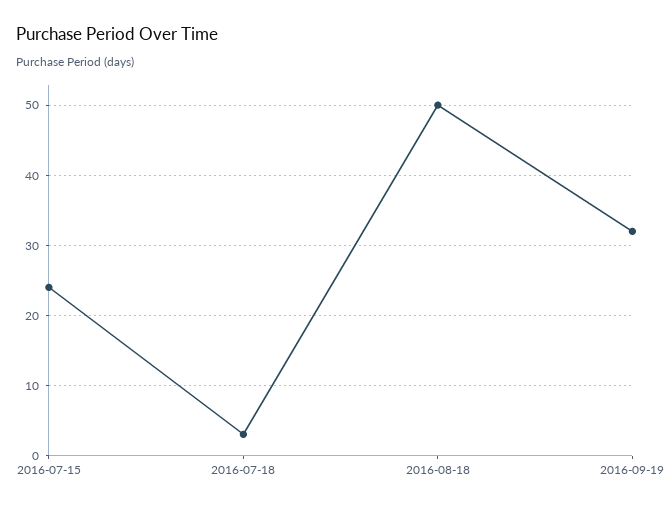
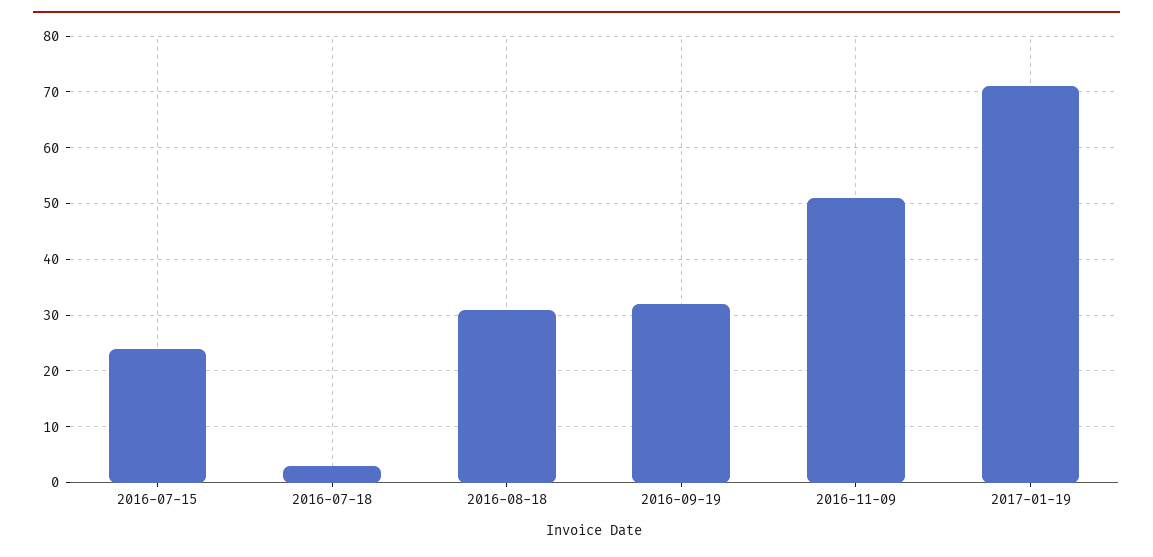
2016-08-18: 50 -> 30
2016-11-09: none -> 50
2017-01-19: none -> 70

